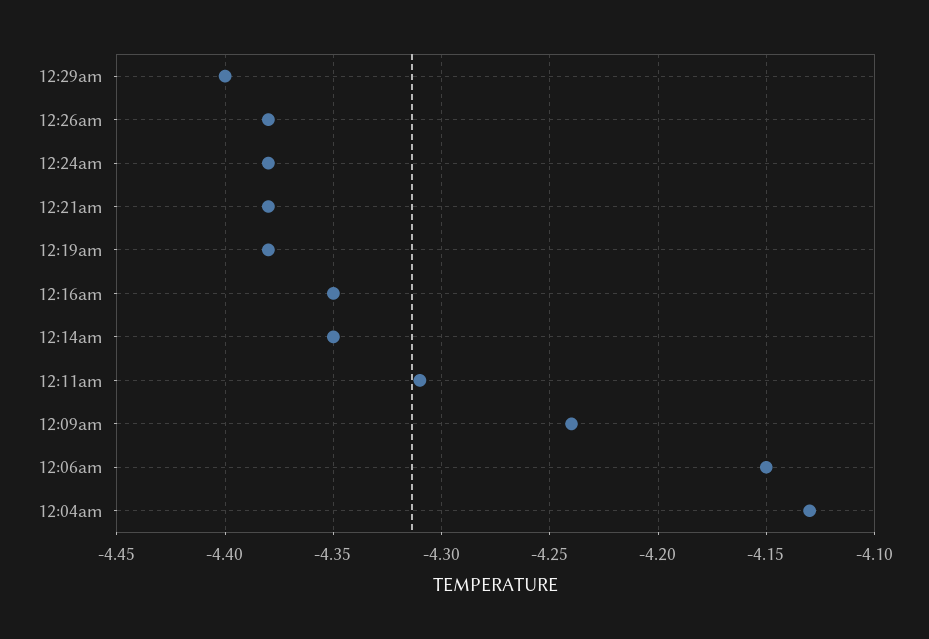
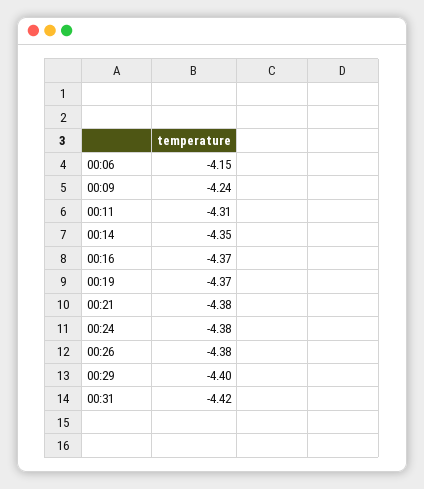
12:19am: -4.38 -> -4.37
12:16am: -4.35 -> -4.37
12:04am: -4.13 -> none
00:31: none -> -4.42

